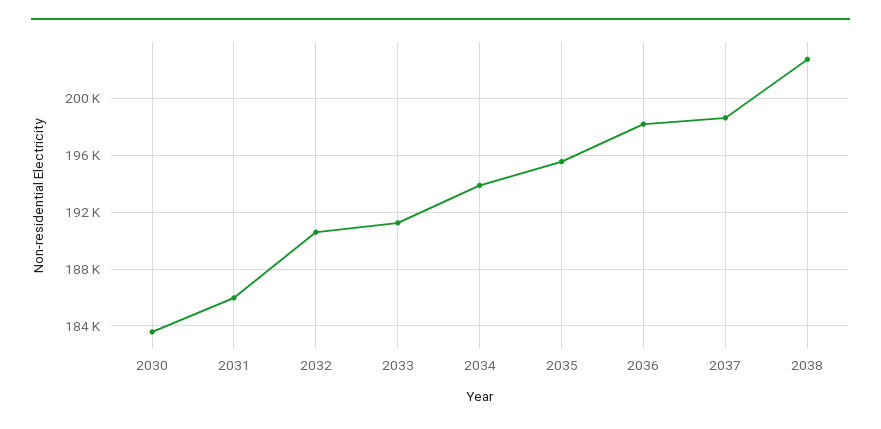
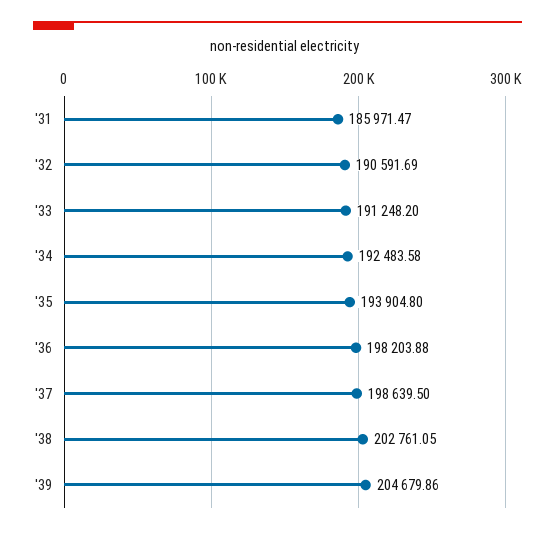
2030: 183500 -> none
2034: 194000 -> 192483.58
2035: 195500 -> 193904.8
'39: none -> 204679.86

